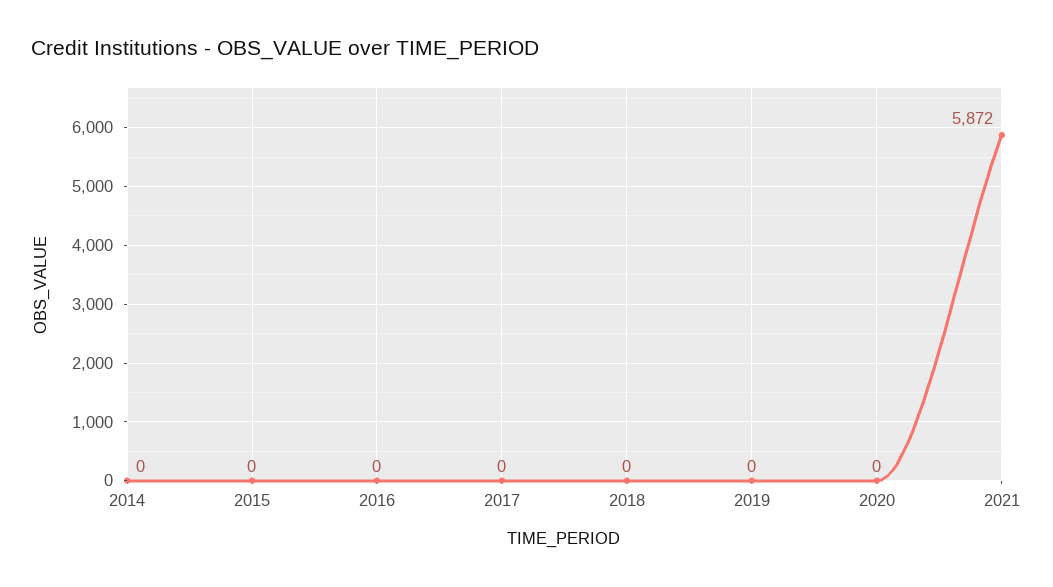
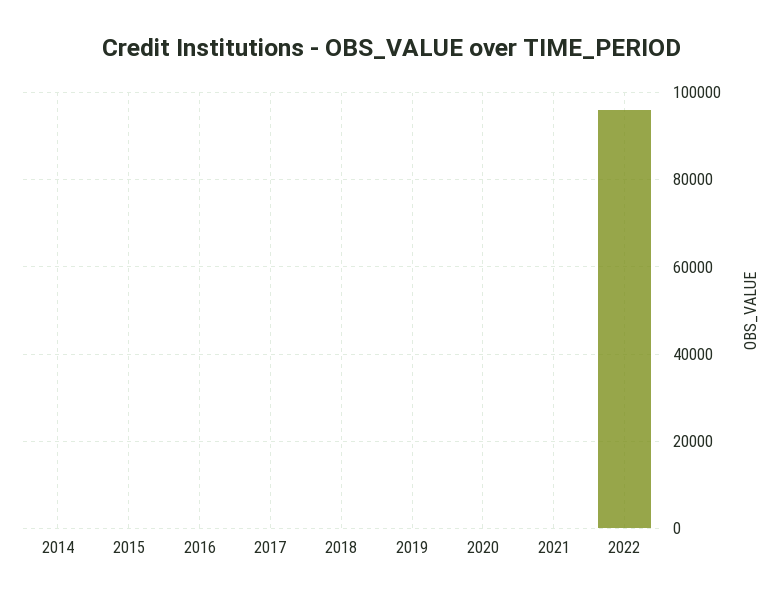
2021: 5872 -> 0
2022: none -> 96000

